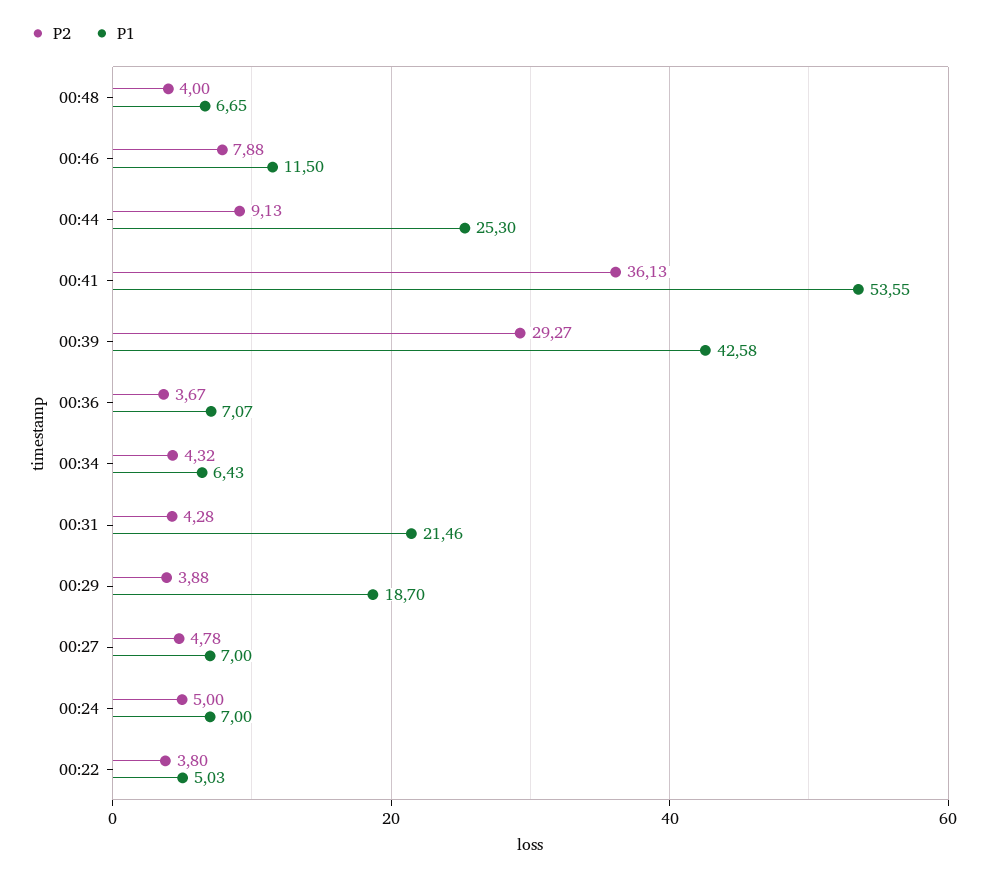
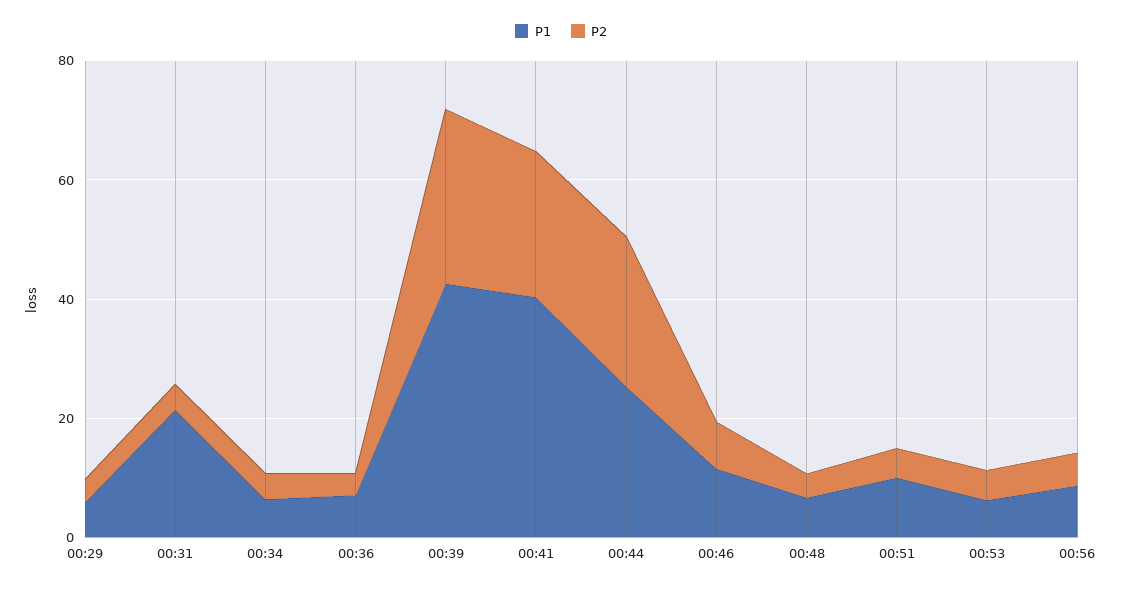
P2, 00:44: 9.13 -> 25
P2, 00:41: 36.13 -> 25
P1, 00:41: 53.55 -> 40
P1, 00:29: 18.7 -> 5
P2, 00:27: 4.78 -> none
P1, 00:27: 7 -> none
P2, 00:24: 5 -> none
P1, 00:24: 7 -> none
P2, 00:22: 3.8 -> none
P1, 00:22: 5.03 -> none
P1, 00:51: none -> 10
P2, 00:51: none -> 5
P1, 00:53: none -> 5
P2, 00:53: none -> 5
P1, 00:56: none -> 10
P2, 00:56: none -> 5

